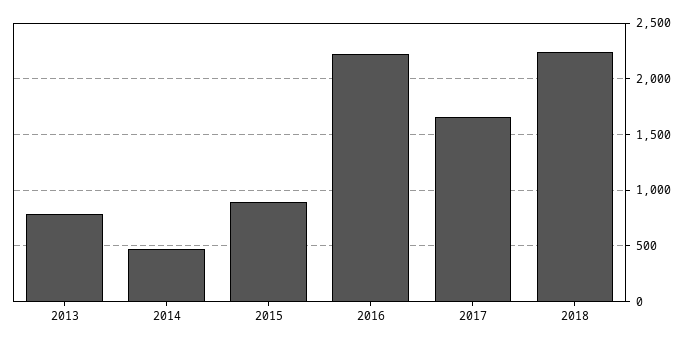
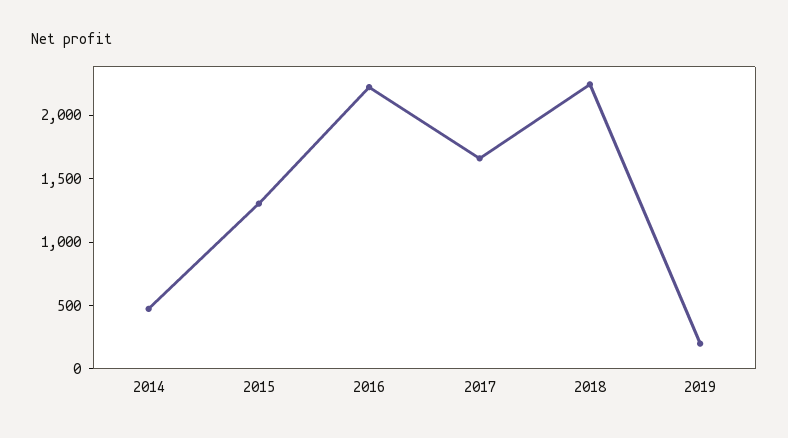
2013: 800 -> none
2015: 900 -> 1300
2019: none -> 200

